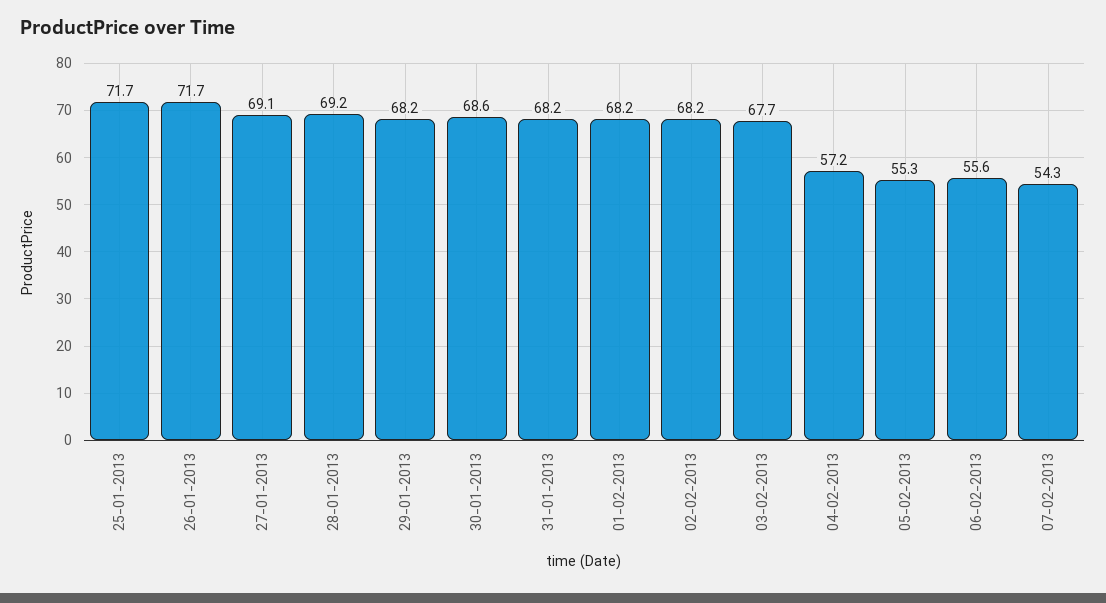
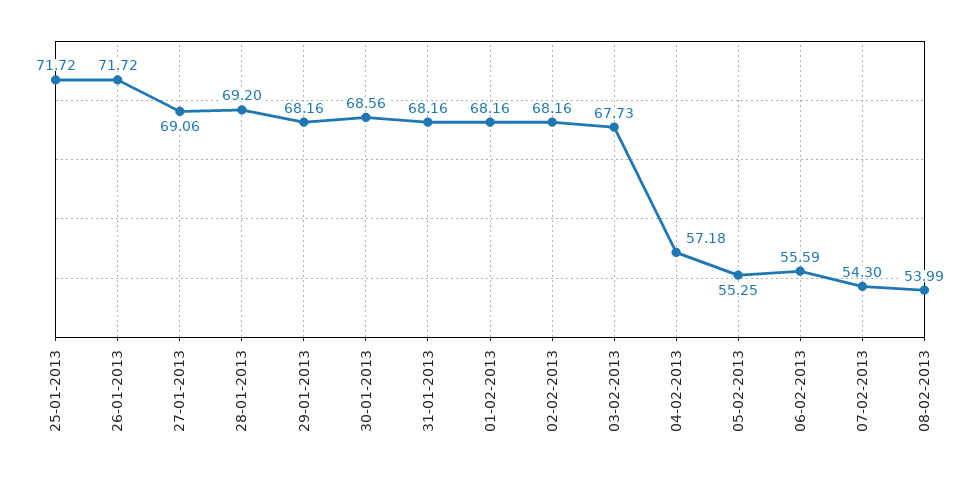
08-02-2013: none -> 53.99

